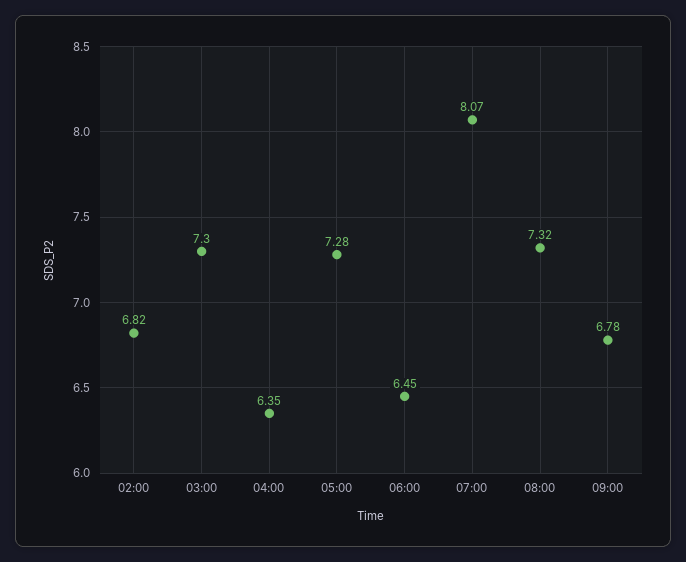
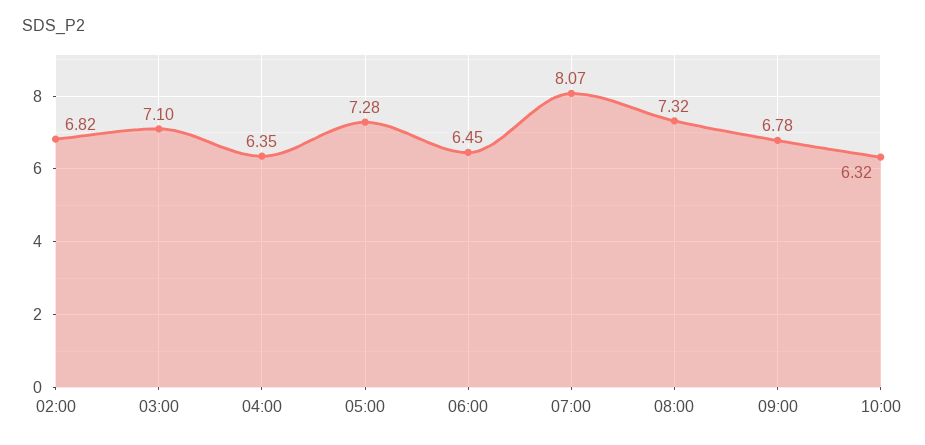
03:00: 7.3 -> 7.1
10:00: none -> 6.32

